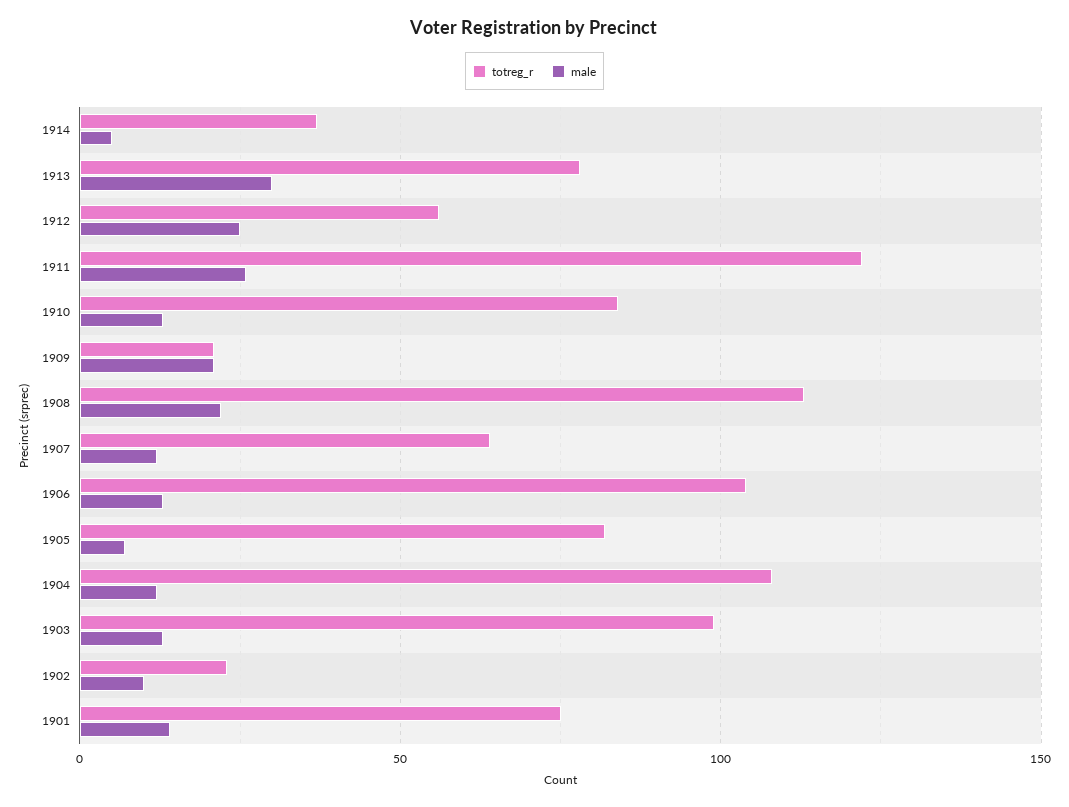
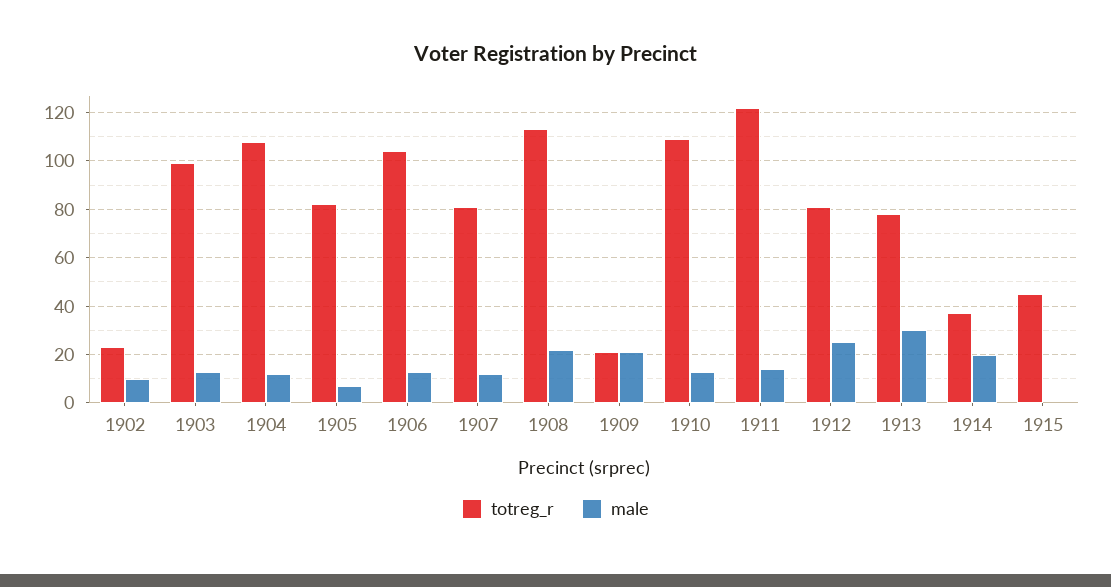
male, 1914: 5 -> 20
totreg_r, 1912: 55 -> 80
male, 1911: 25 -> 15
totreg_r, 1910: 85 -> 110
totreg_r, 1907: 65 -> 80
totreg_r, 1901: 75 -> none
male, 1901: 15 -> none
totreg_r, 1915: none -> 45
male, 1915: none -> 0

